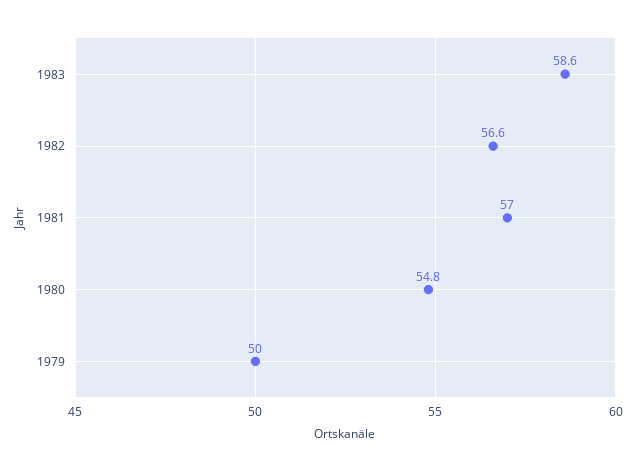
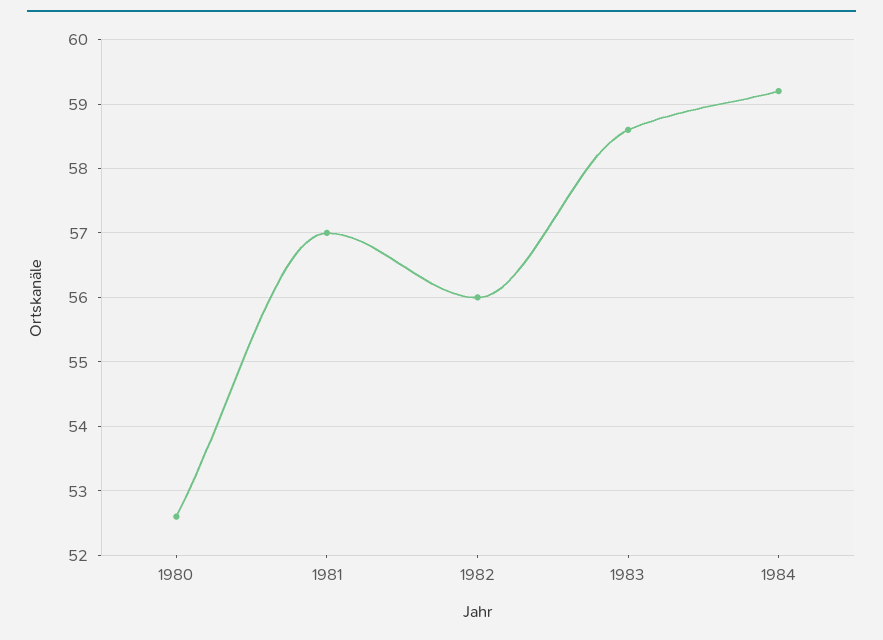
1982: 56.6 -> 56
1980: 54.8 -> 52.6
1979: 50 -> none
1984: none -> 59.2

